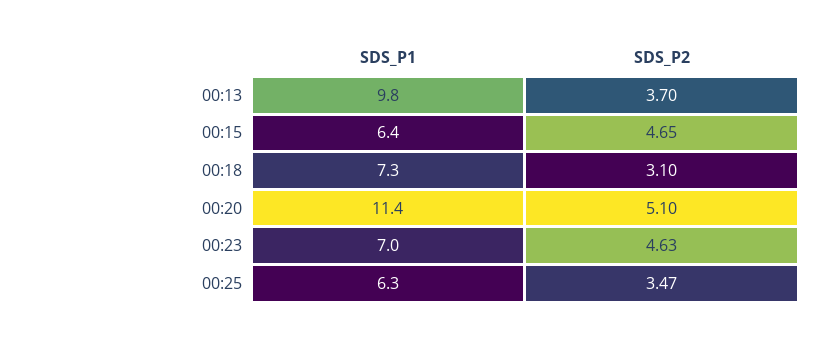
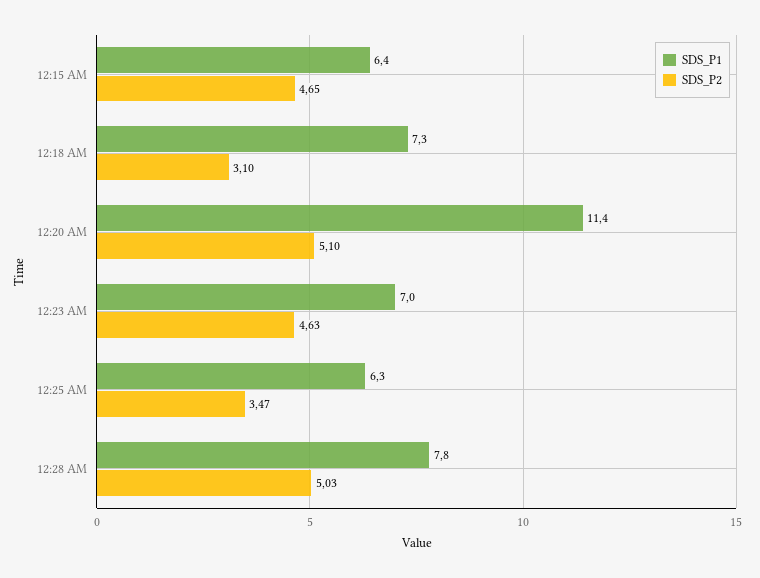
SDS_P1, 00:13: 9.8 -> none
SDS_P2, 00:13: 3.7 -> none
SDS_P1, 12:28 AM: none -> 7.8
SDS_P2, 12:28 AM: none -> 5.03

